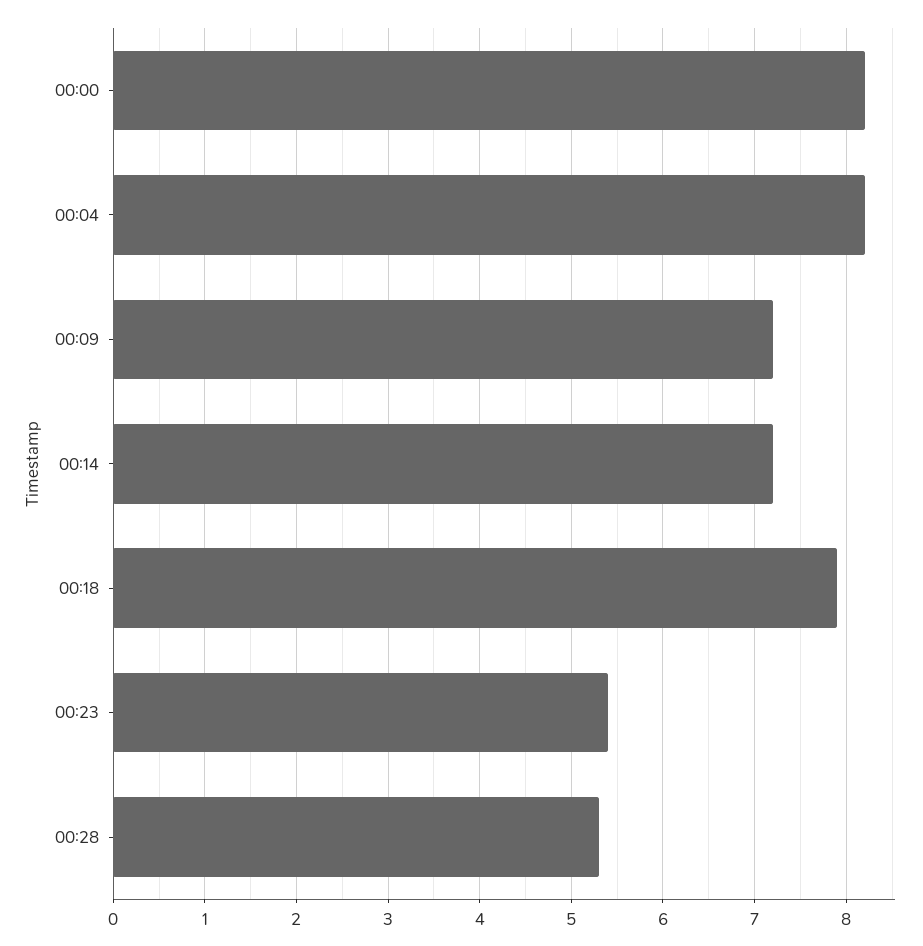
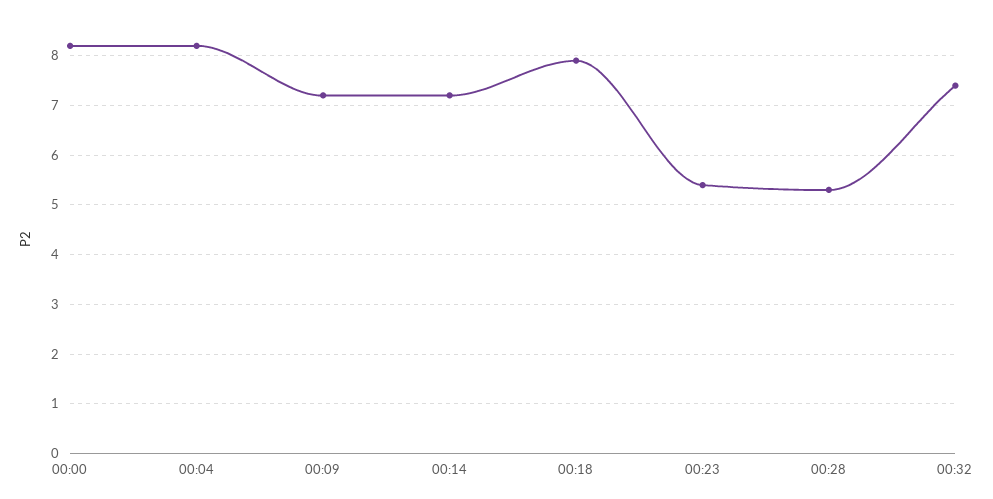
00:32: none -> 7.5

